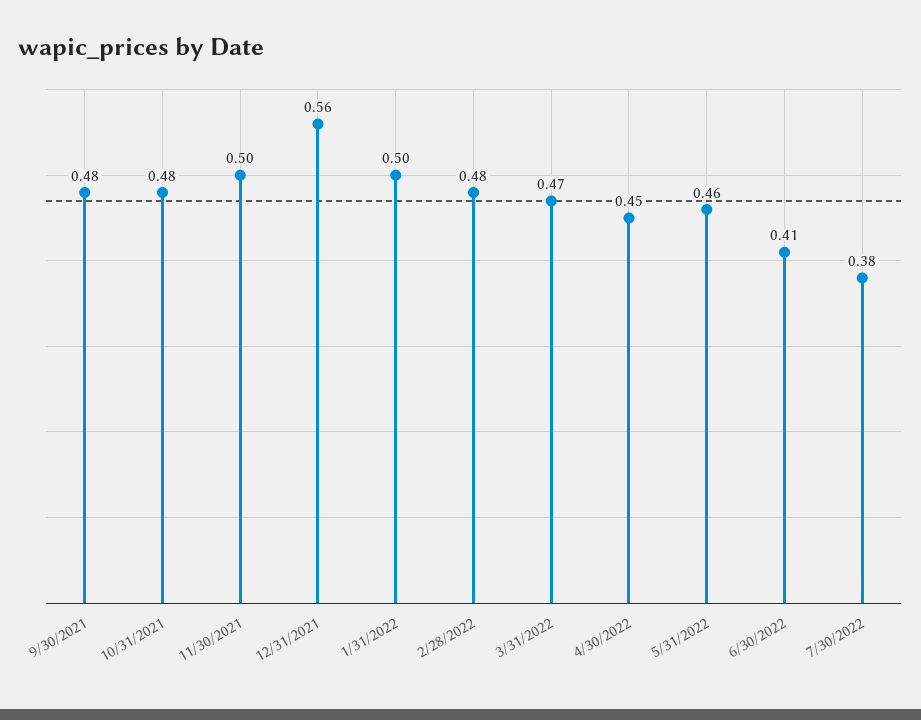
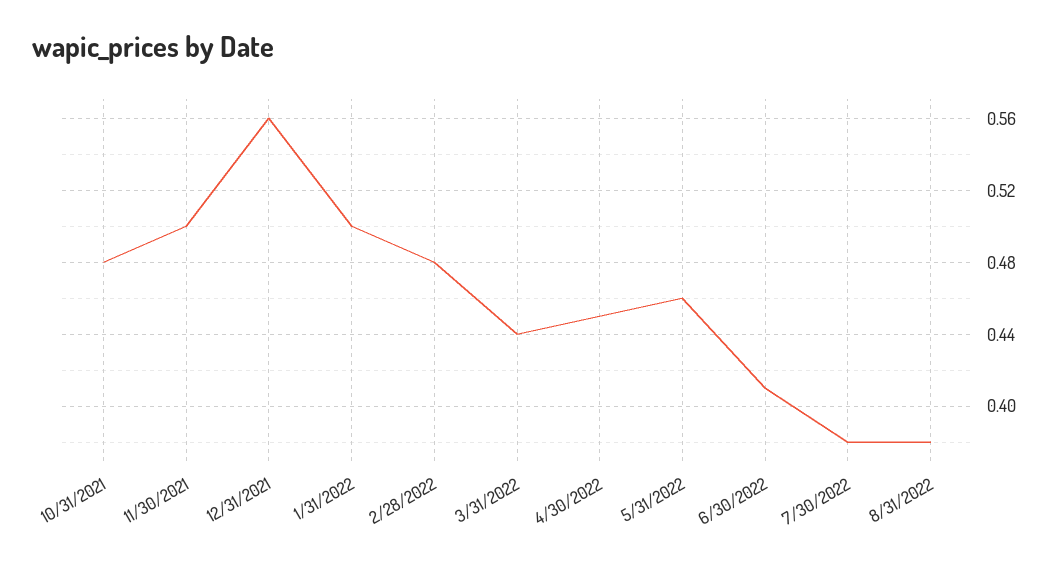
9/30/2021: 0.48 -> none
3/31/2022: 0.47 -> 0.44
8/31/2022: none -> 0.38

